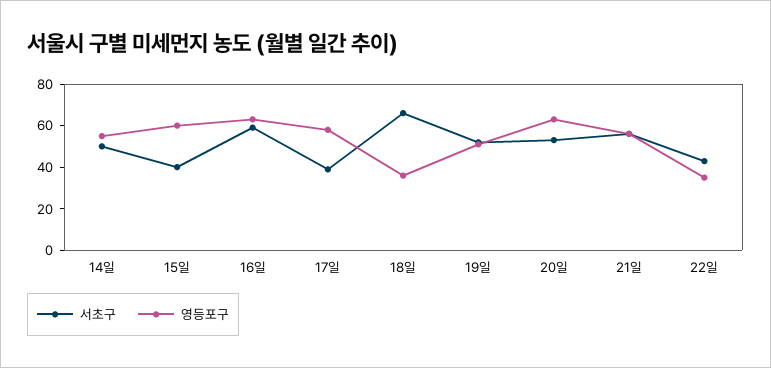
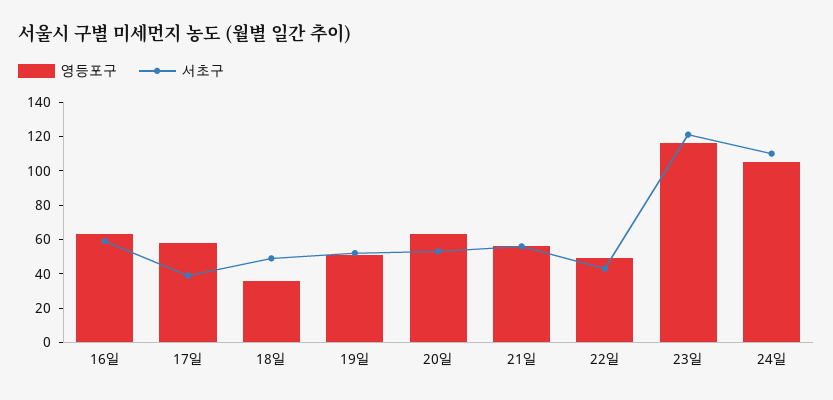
서초구, 14일: 50 -> none
영등포구, 14일: 55 -> none
서초구, 15일: 40 -> none
영등포구, 15일: 60 -> none
서초구, 18일: 65 -> 50
영등포구, 22일: 35 -> 50
영등포구, 23일: none -> 115
서초구, 23일: none -> 120
영등포구, 24일: none -> 105
서초구, 24일: none -> 110

